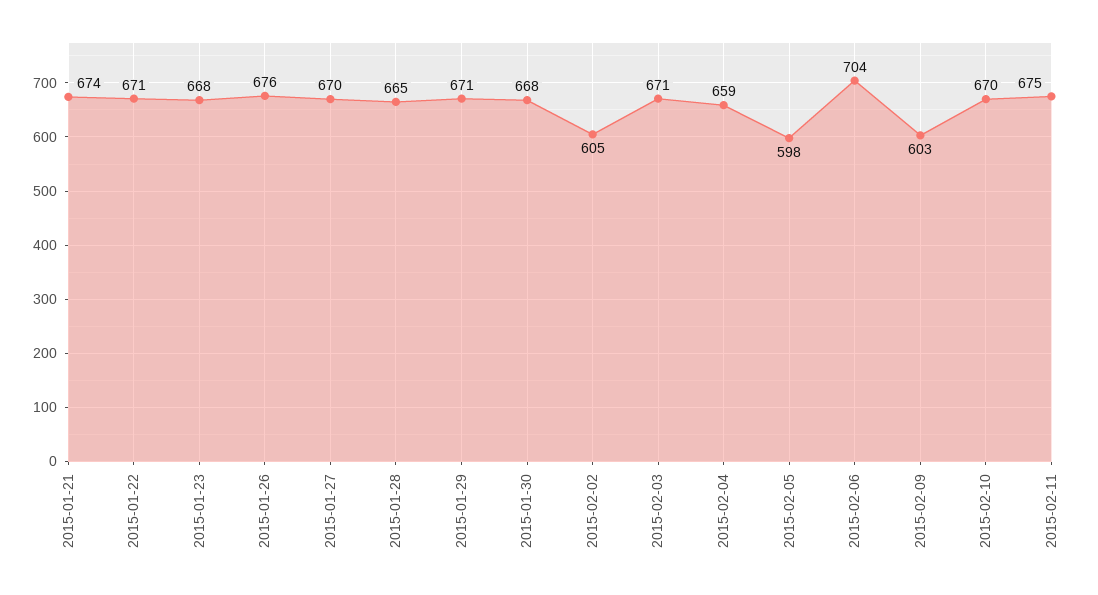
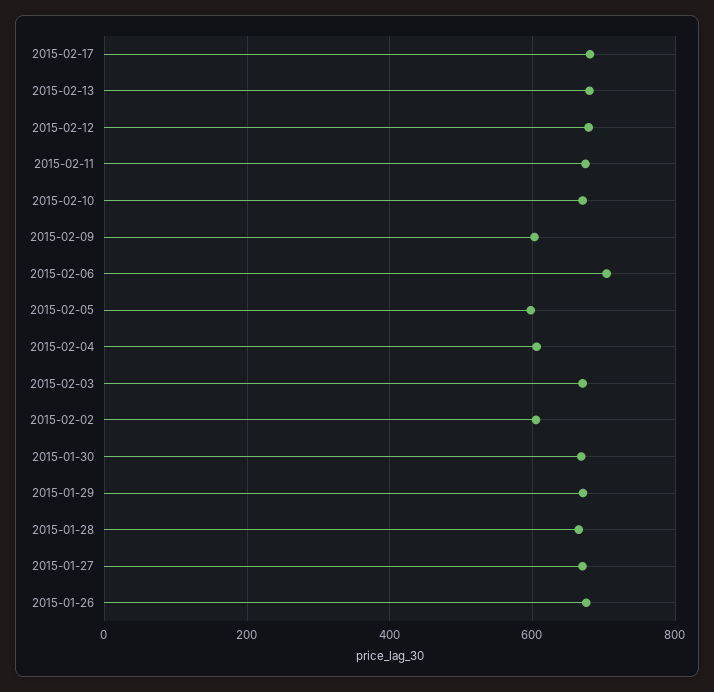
2015-01-21: 674 -> none
2015-01-22: 671 -> none
2015-01-23: 668 -> none
2015-02-04: 659 -> 600
2015-02-17: none -> 680
2015-02-13: none -> 680
2015-02-12: none -> 680

